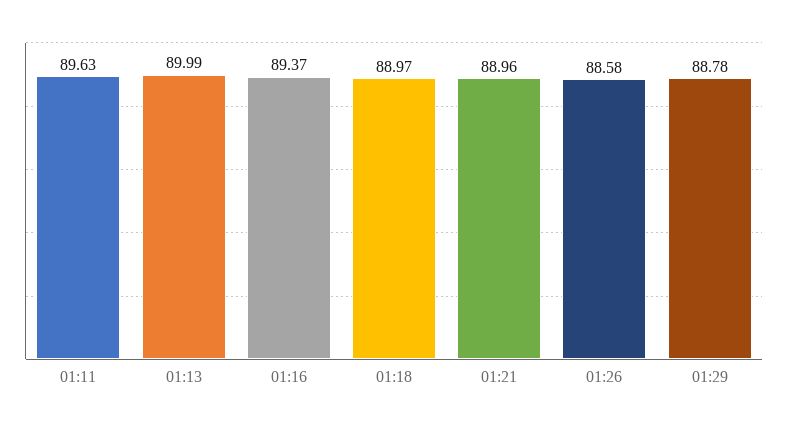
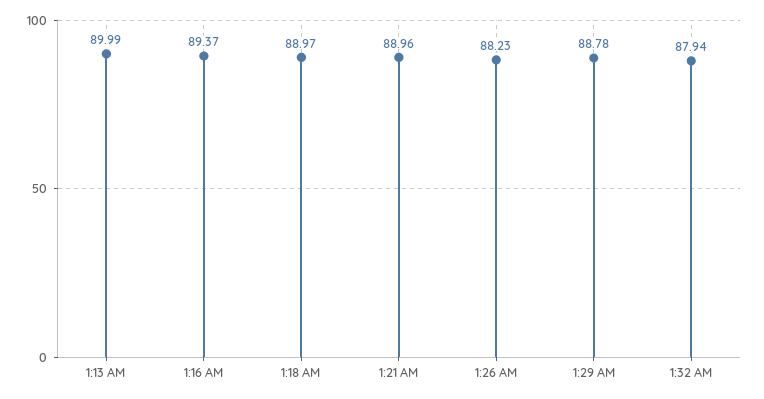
01:11: 89.63 -> none
01:26: 88.58 -> 88.23
1:32 AM: none -> 87.94

